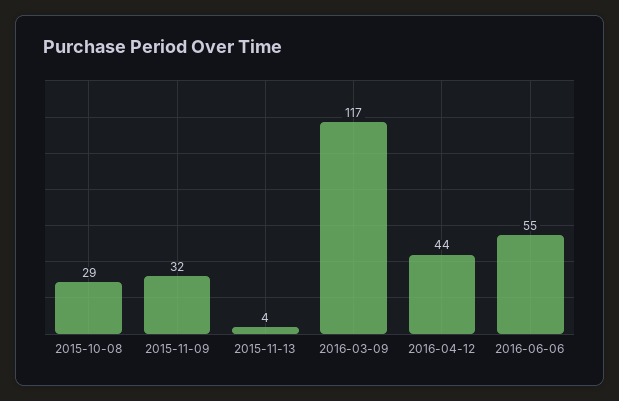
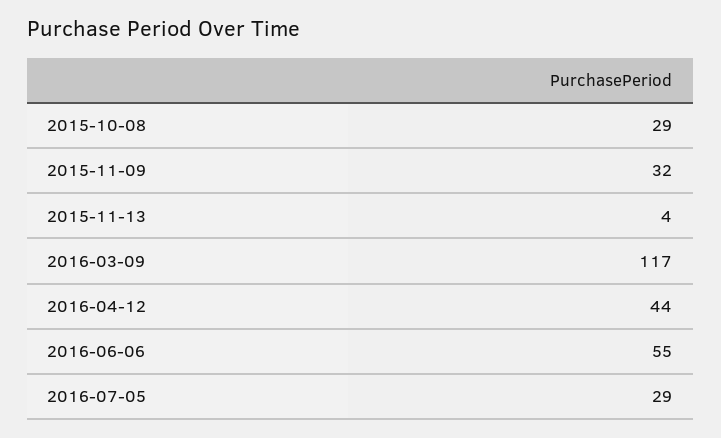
2016-07-05: none -> 29

